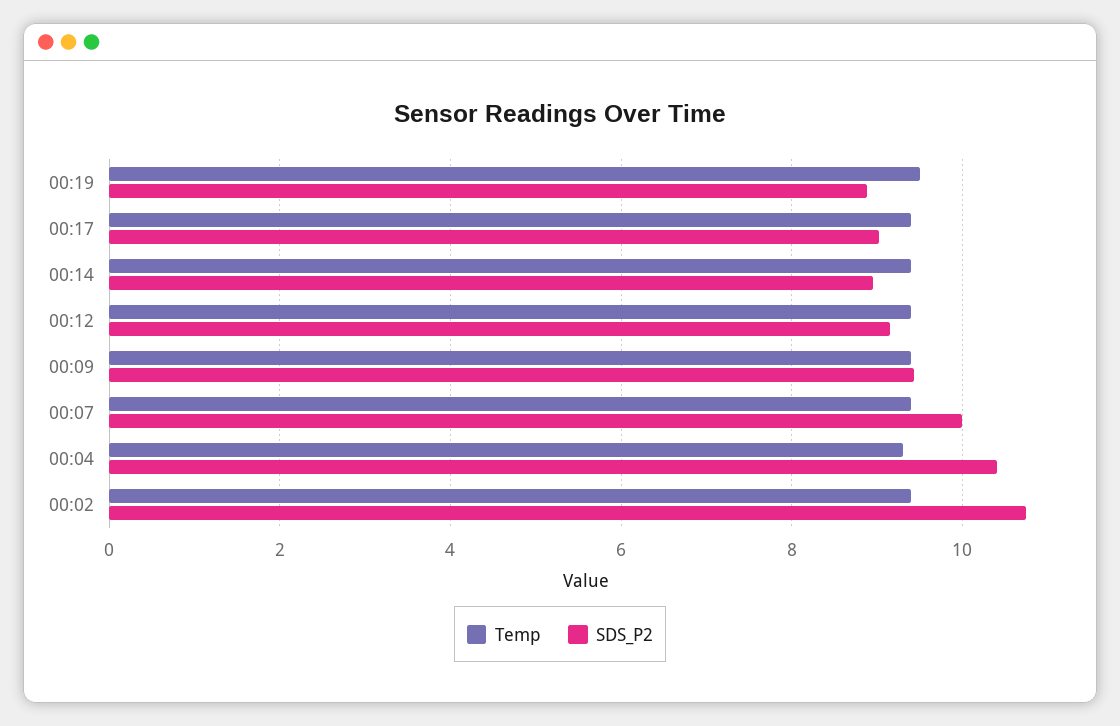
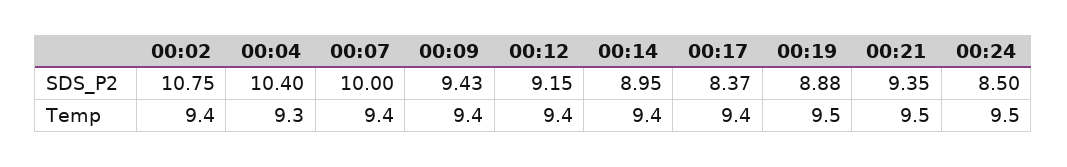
SDS_P2, 00:17: 9 -> 8.37
SDS_P2, 00:21: none -> 9.35
SDS_P2, 00:24: none -> 8.5
Temp, 00:21: none -> 9.5
Temp, 00:24: none -> 9.5

